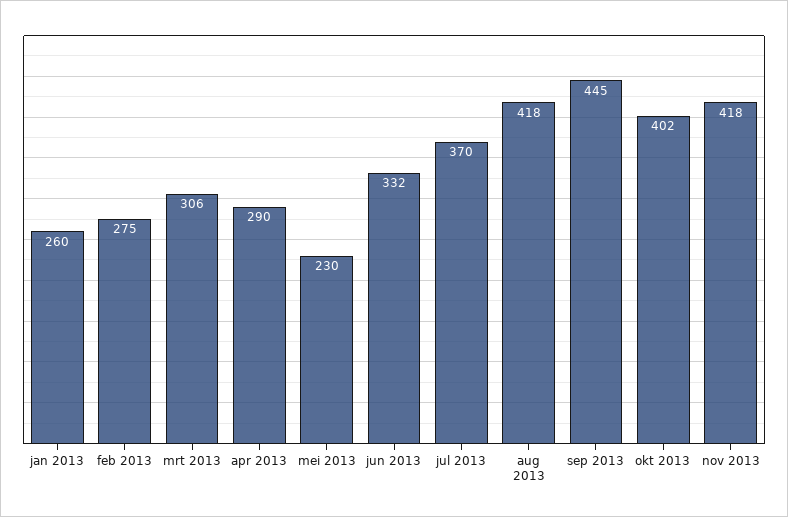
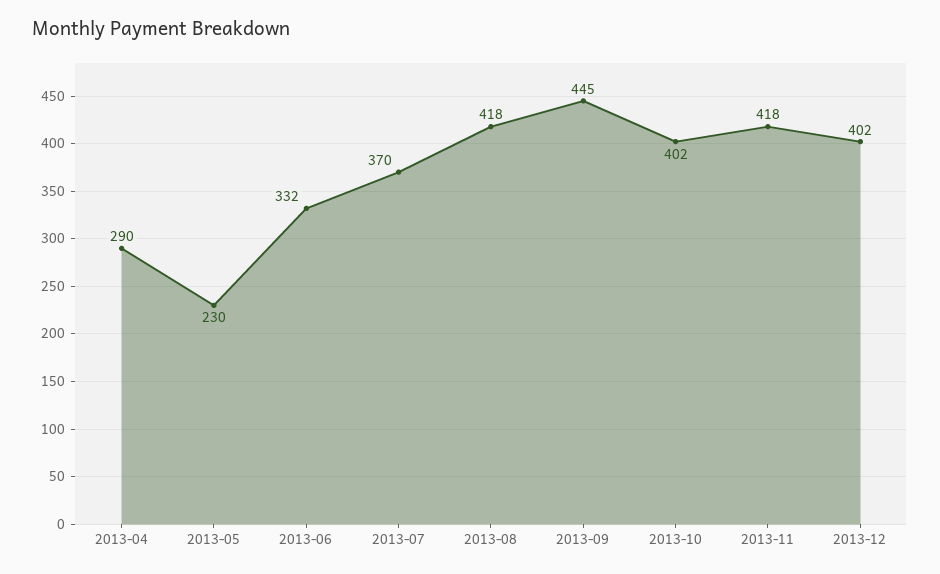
jan 2013: 260 -> none
feb 2013: 275 -> none
mrt 2013: 306 -> none
2013-12: none -> 402

